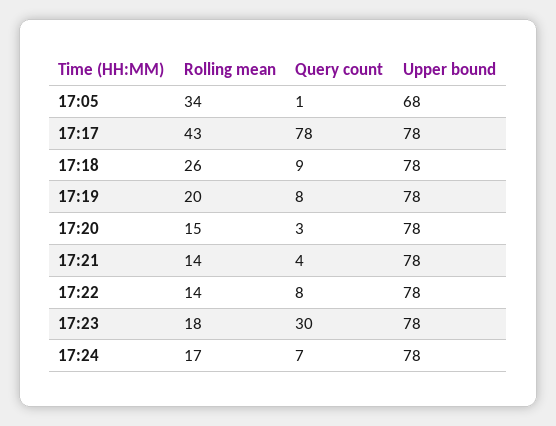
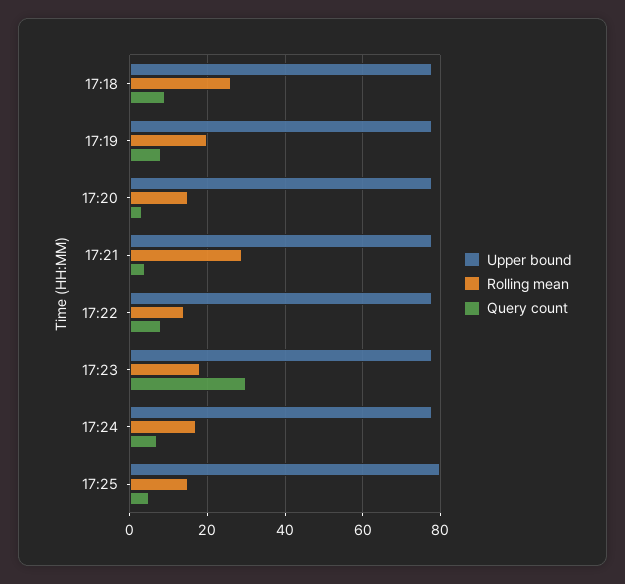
Rolling mean, 17:05: 34 -> none
Query count, 17:05: 1 -> none
Upper bound, 17:05: 68 -> none
Rolling mean, 17:17: 43 -> none
Query count, 17:17: 78 -> none
Upper bound, 17:17: 78 -> none
Rolling mean, 17:21: 14 -> 30
Upper bound, 17:25: none -> 80
Rolling mean, 17:25: none -> 15
Query count, 17:25: none -> 5

